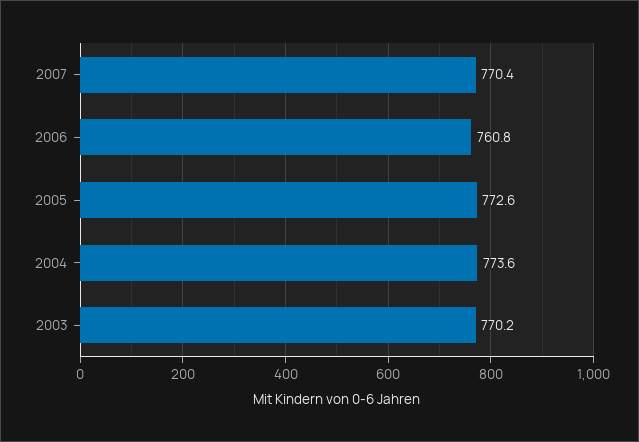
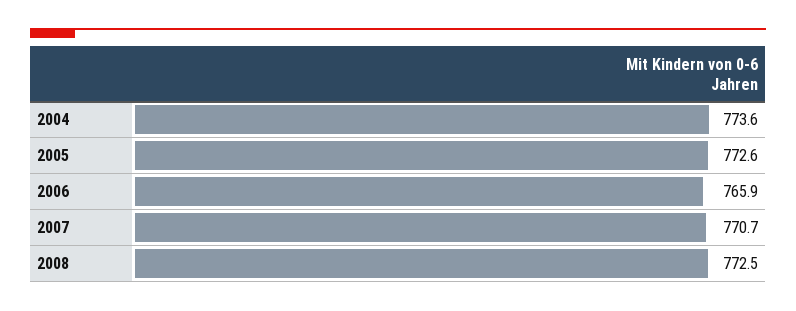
2007: 770.4 -> 770.7
2006: 760.8 -> 765.9
2003: 770.2 -> none
2008: none -> 772.5

